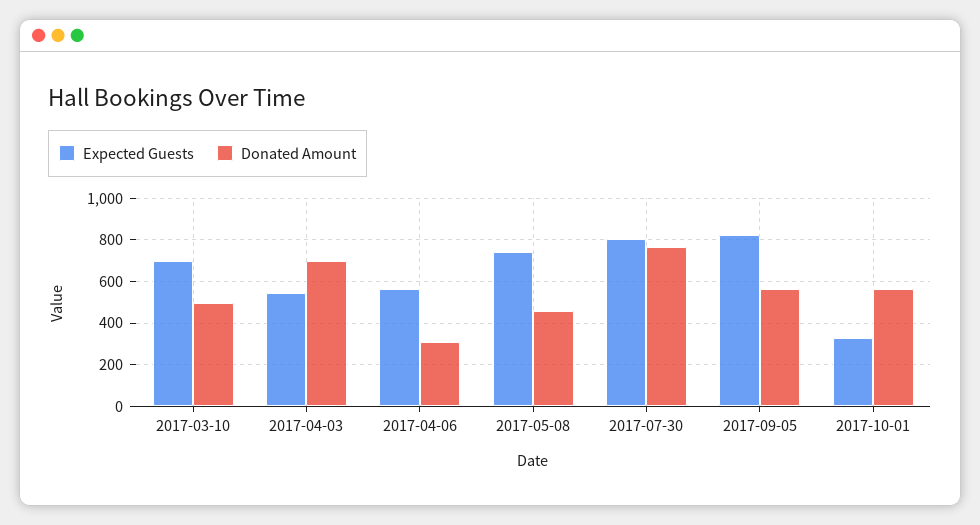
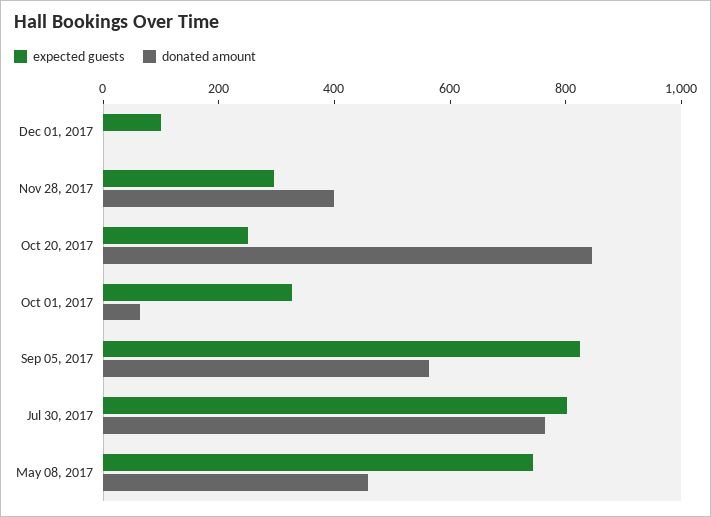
Expected Guests, 2017-03-10: 700 -> none
Donated Amount, 2017-03-10: 500 -> none
Expected Guests, 2017-04-03: 550 -> none
Donated Amount, 2017-04-03: 700 -> none
Expected Guests, 2017-04-06: 550 -> none
Donated Amount, 2017-04-06: 300 -> none
Donated Amount, 2017-10-01: 550 -> 50
Expected Guests, Dec 01, 2017: none -> 100
Donated Amount, Dec 01, 2017: none -> 0
Expected Guests, Nov 28, 2017: none -> 300
Donated Amount, Nov 28, 2017: none -> 400
Expected Guests, Oct 20, 2017: none -> 250
Donated Amount, Oct 20, 2017: none -> 850

